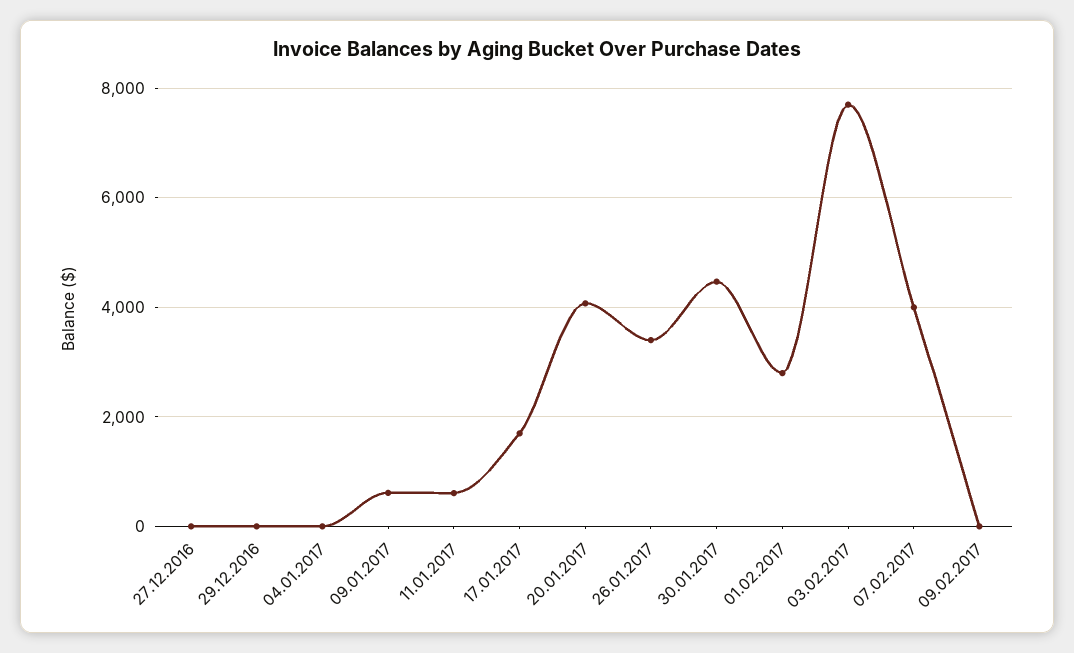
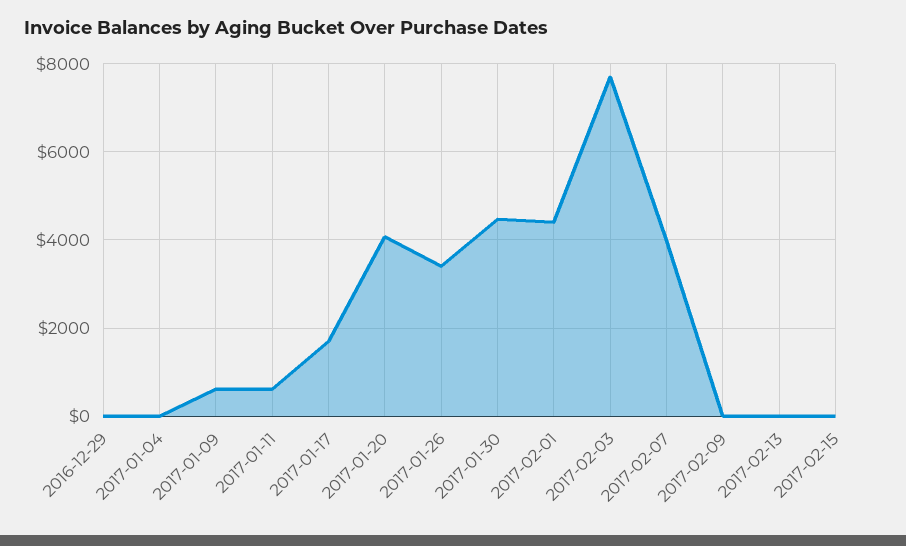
27.12.2016: 0 -> none
01.02.2017: 2800 -> 4400
2017-02-13: none -> 0
2017-02-15: none -> 0

